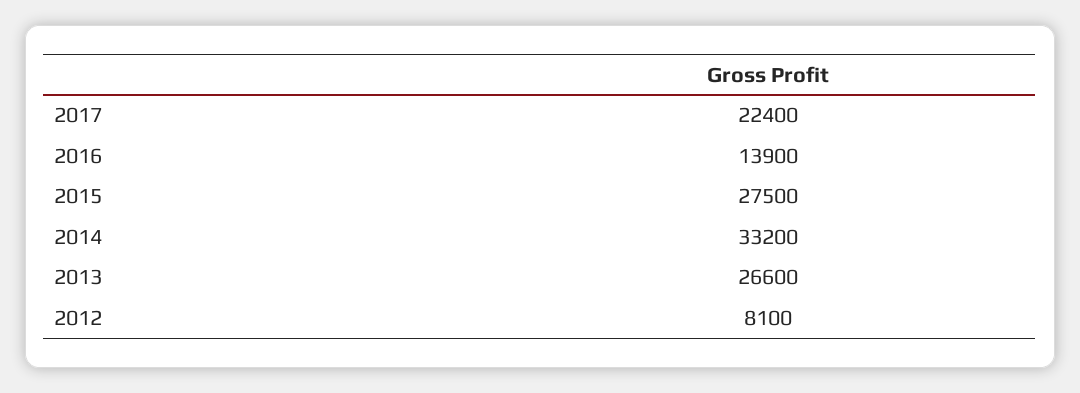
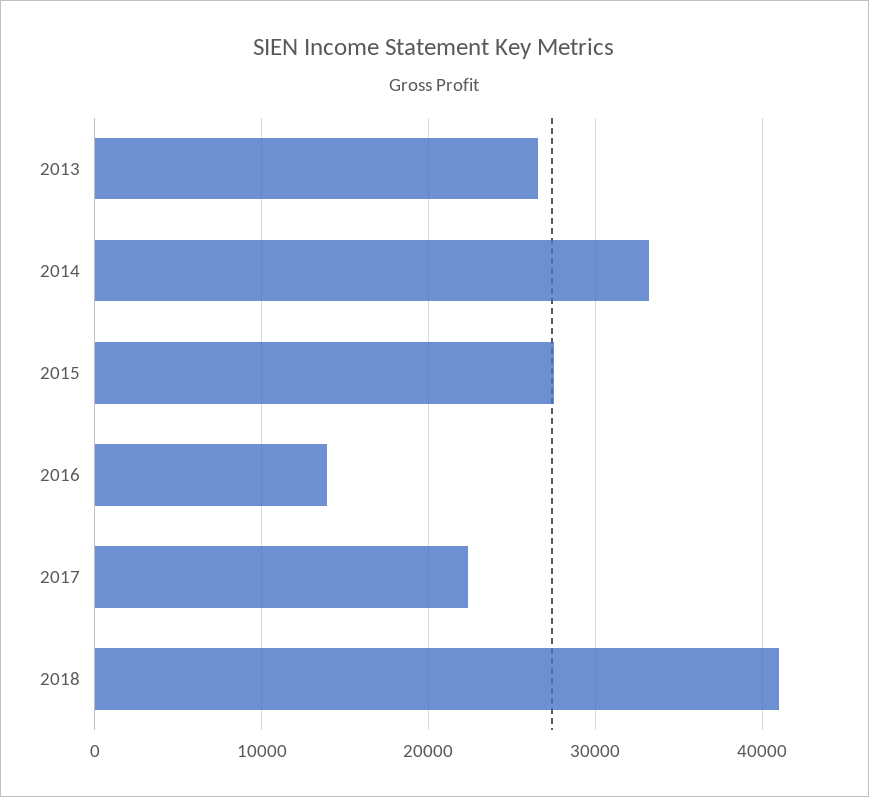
2012: 8100 -> none
2018: none -> 41000

